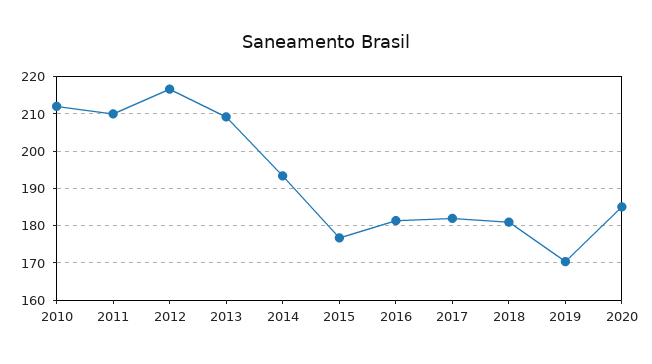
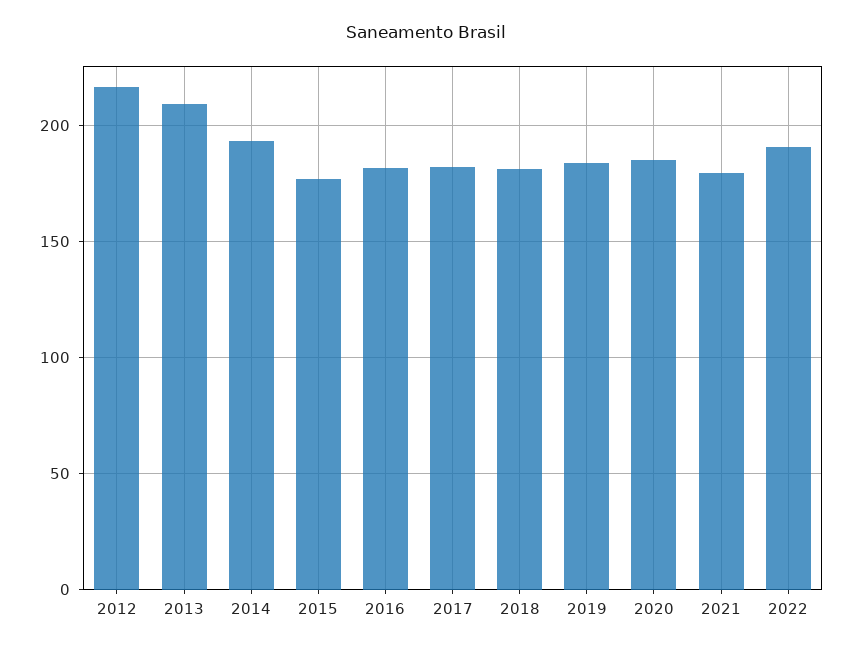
2010: 212 -> none
2011: 210 -> none
2019: 170 -> 185
2021: none -> 180
2022: none -> 190

